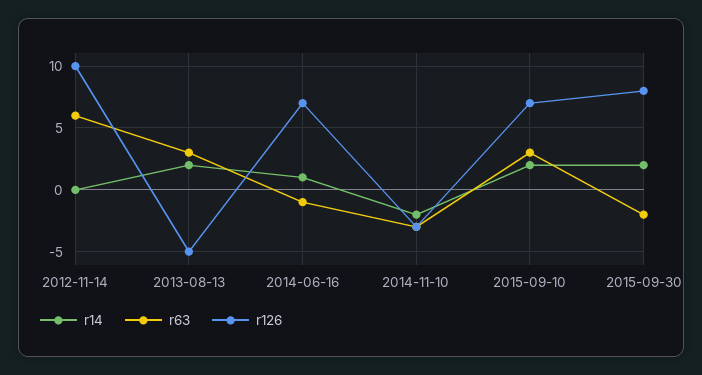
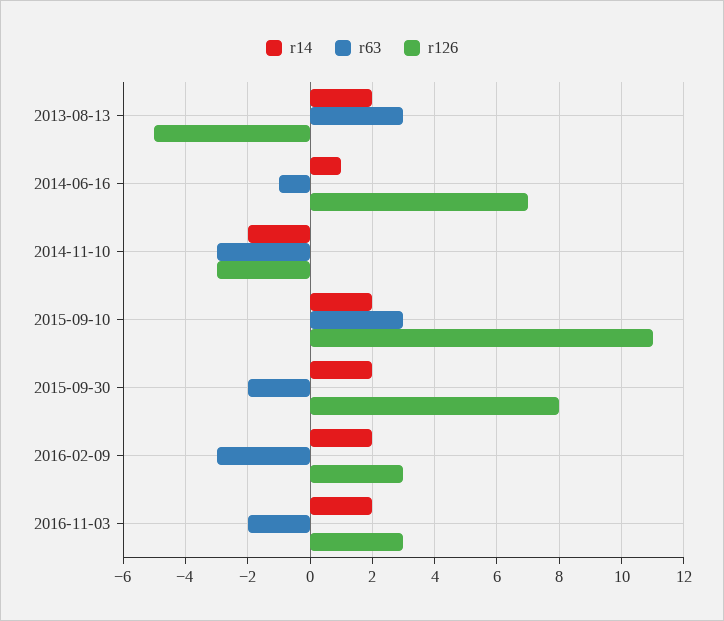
r14, 2012-11-14: 0 -> none
r63, 2012-11-14: 6 -> none
r126, 2012-11-14: 10 -> none
r126, 2015-09-10: 7 -> 11
r14, 2016-02-09: none -> 2
r63, 2016-02-09: none -> -3
r126, 2016-02-09: none -> 3
r14, 2016-11-03: none -> 2
r63, 2016-11-03: none -> -2
r126, 2016-11-03: none -> 3

